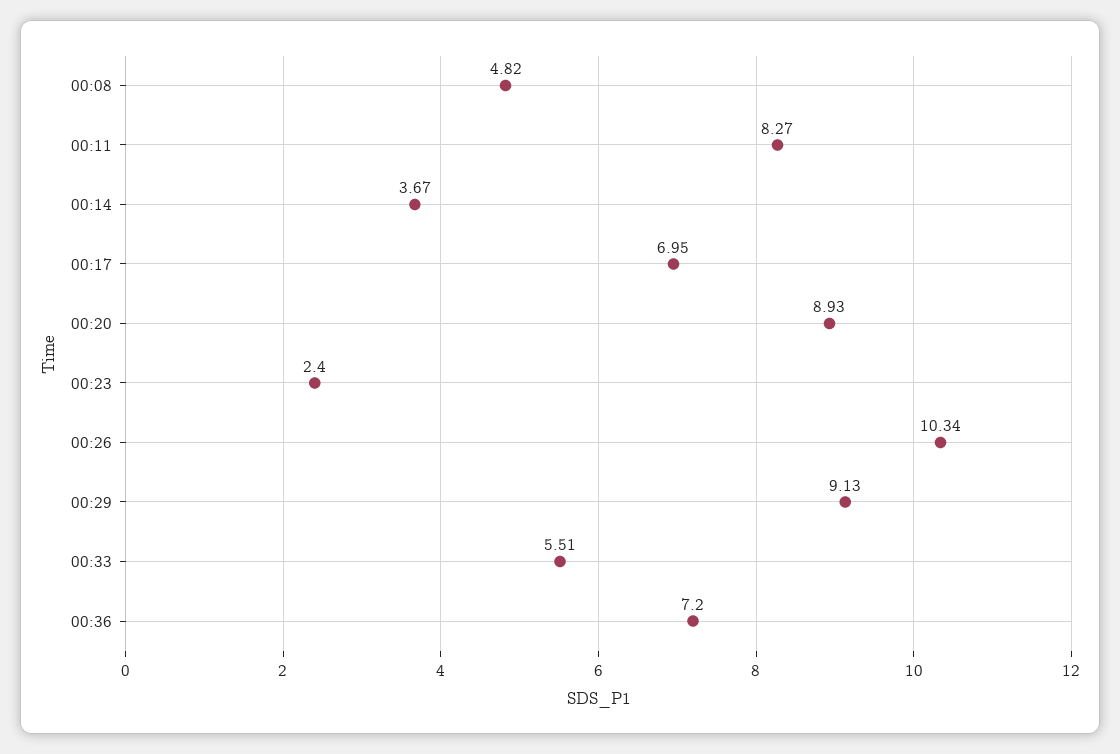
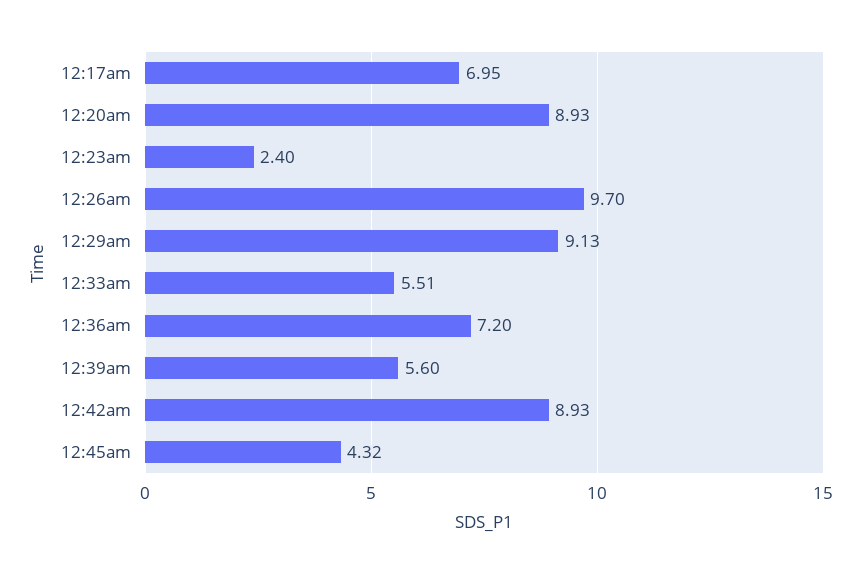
00:08: 4.82 -> none
00:11: 8.27 -> none
00:14: 3.67 -> none
00:26: 10.34 -> 9.7
12:39am: none -> 5.6
12:42am: none -> 8.93
12:45am: none -> 4.32

